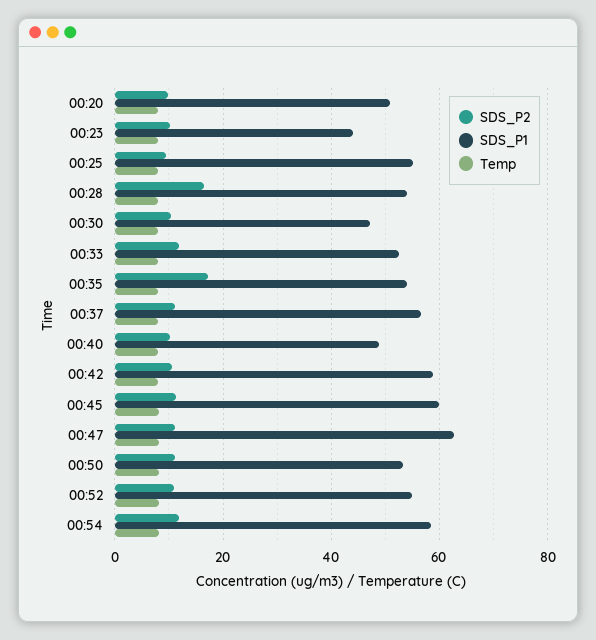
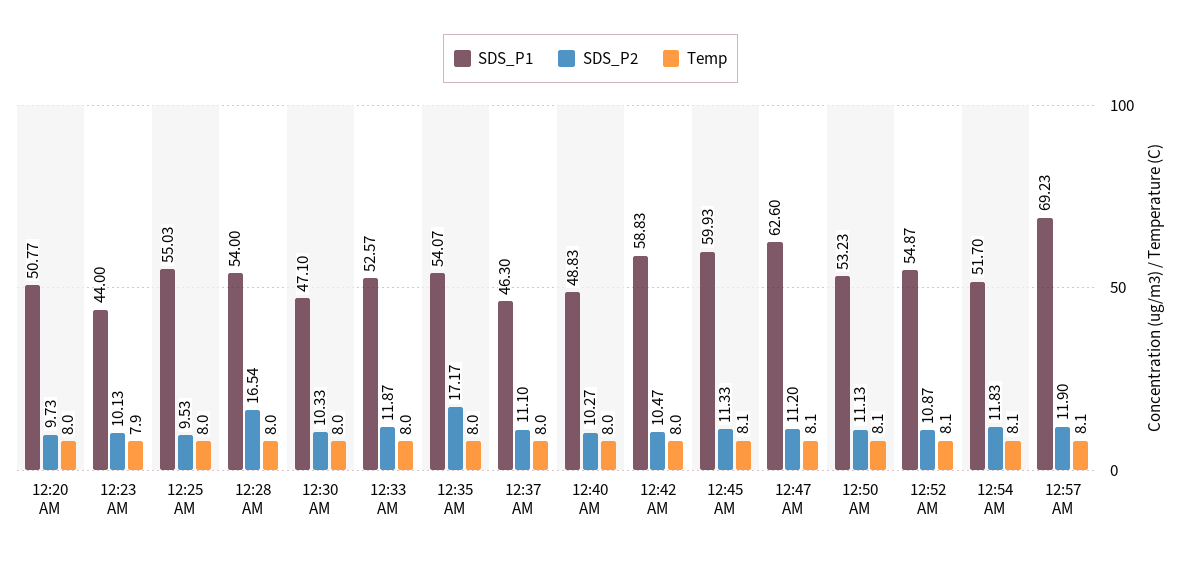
SDS_P1, 00:37: 56 -> 46.3
SDS_P1, 00:54: 58 -> 51.7
SDS_P1, 12:57 AM: none -> 69.23
SDS_P2, 12:57 AM: none -> 11.9
Temp, 12:57 AM: none -> 8.1

